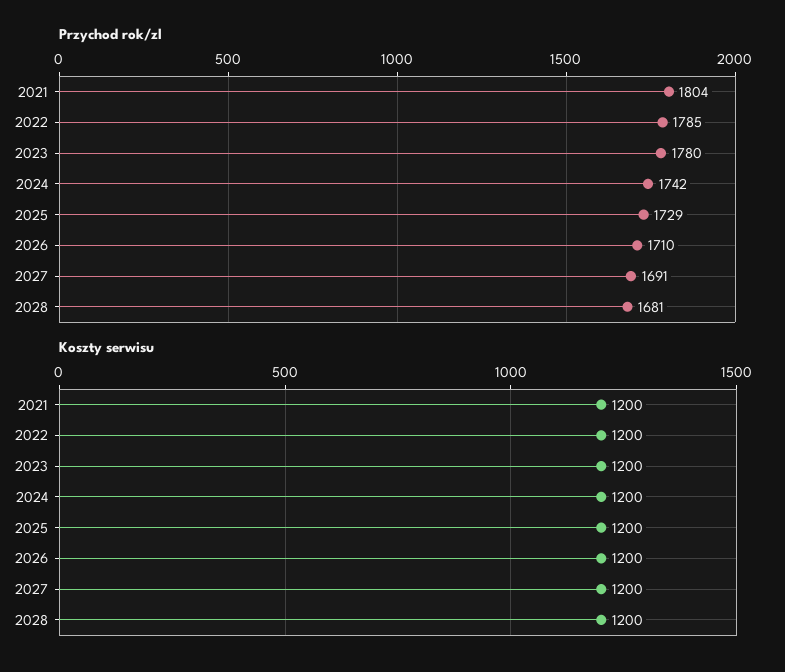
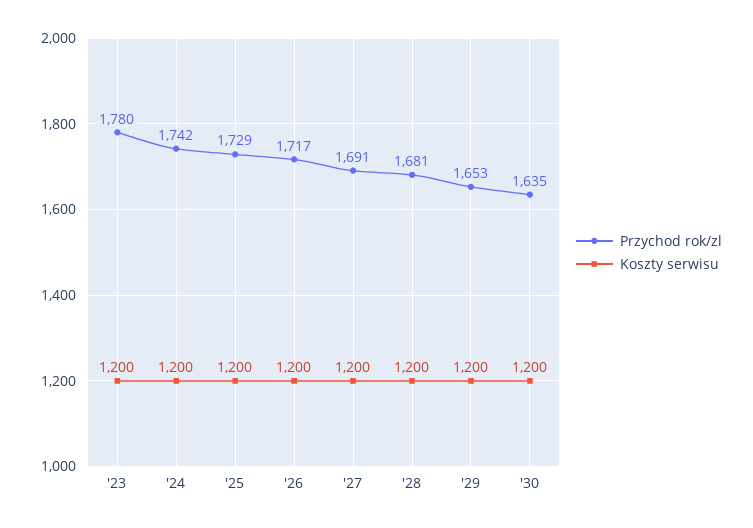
Przychod rok/zl, 2021: 1804 -> none
Przychod rok/zl, 2022: 1785 -> none
Przychod rok/zl, 2026: 1710 -> 1717
Koszty serwisu, 2021: 1200 -> none
Koszty serwisu, 2022: 1200 -> none
Przychod rok/zl, '29: none -> 1653
Koszty serwisu, '29: none -> 1200
Przychod rok/zl, '30: none -> 1635
Koszty serwisu, '30: none -> 1200

